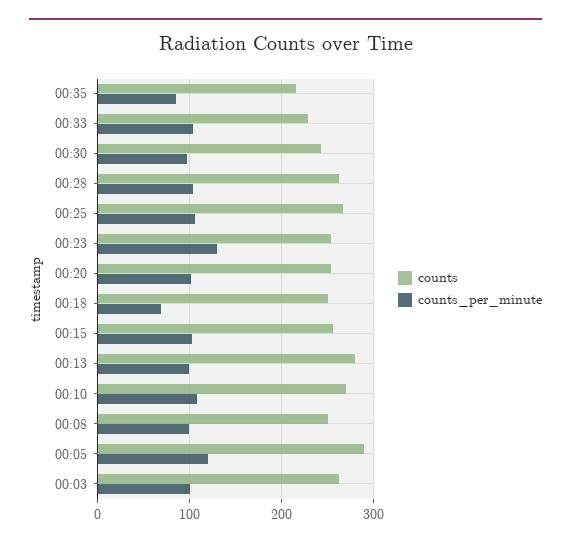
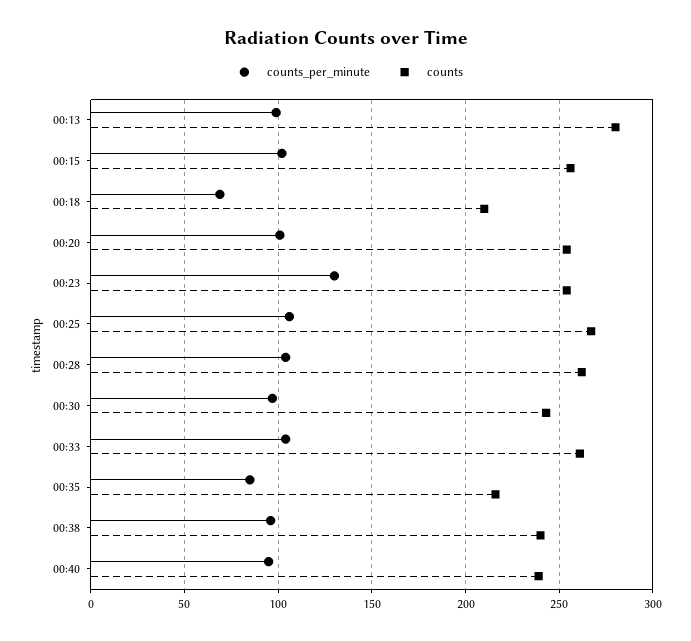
counts, 00:33: 230 -> 260
counts, 00:18: 250 -> 210
counts, 00:10: 270 -> none
counts_per_minute, 00:10: 110 -> none
counts, 00:08: 250 -> none
counts_per_minute, 00:08: 100 -> none
counts, 00:05: 290 -> none
counts_per_minute, 00:05: 120 -> none
counts, 00:03: 260 -> none
counts_per_minute, 00:03: 100 -> none
counts_per_minute, 00:38: none -> 95
counts, 00:38: none -> 240
counts_per_minute, 00:40: none -> 95
counts, 00:40: none -> 240

